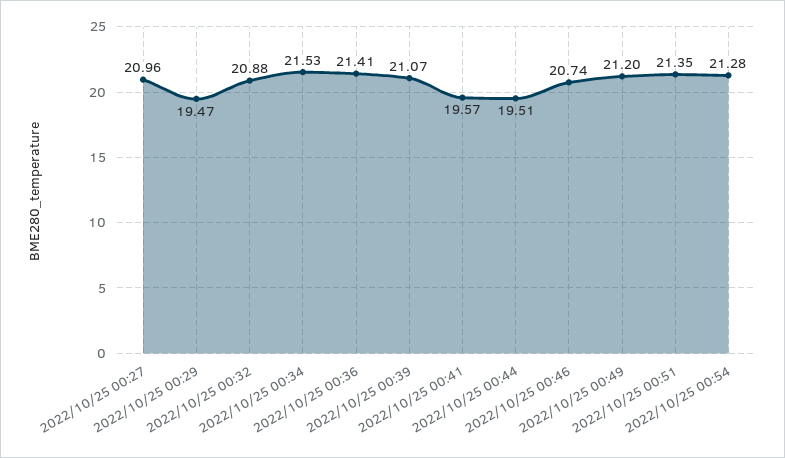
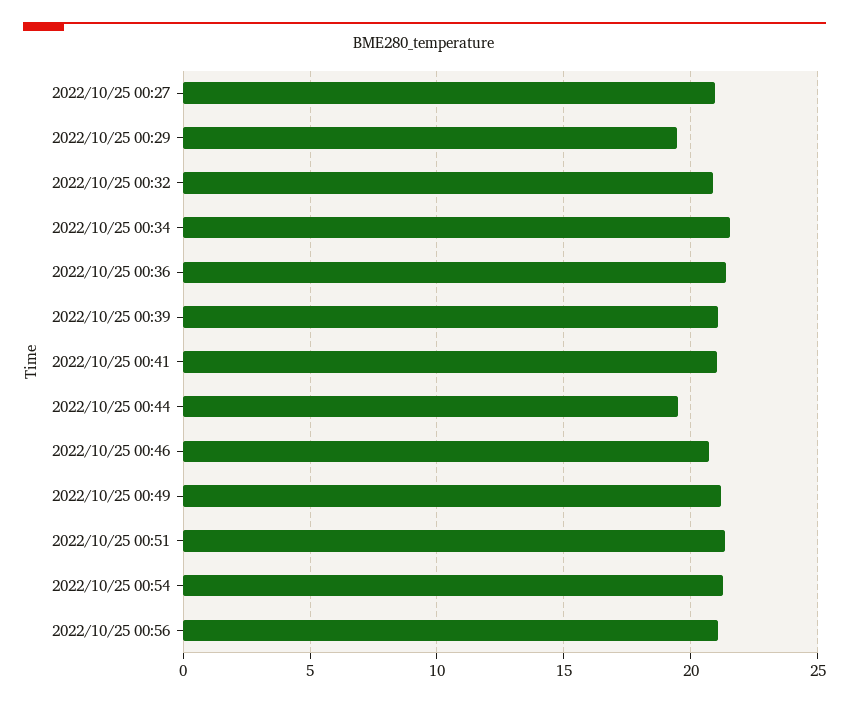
2022/10/25 00:41: 19.57 -> 21
2022/10/25 00:56: none -> 21

